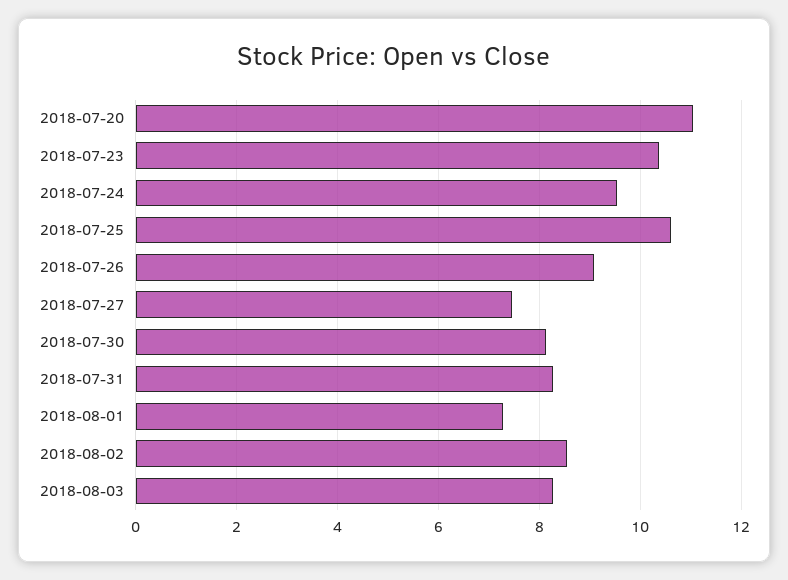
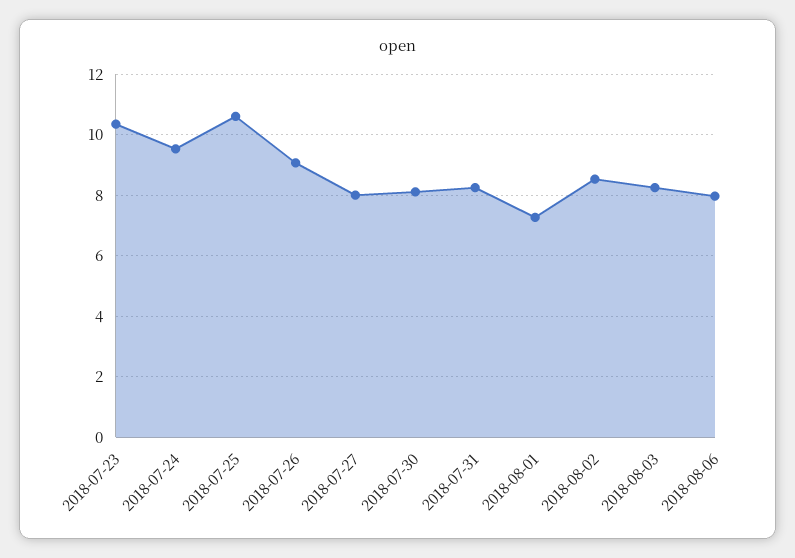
2018-07-20: 11 -> none
2018-07-27: 7.4 -> 8
2018-08-06: none -> 8

